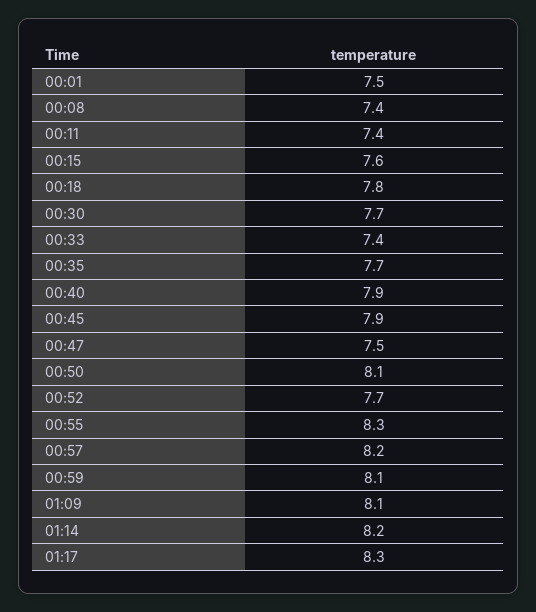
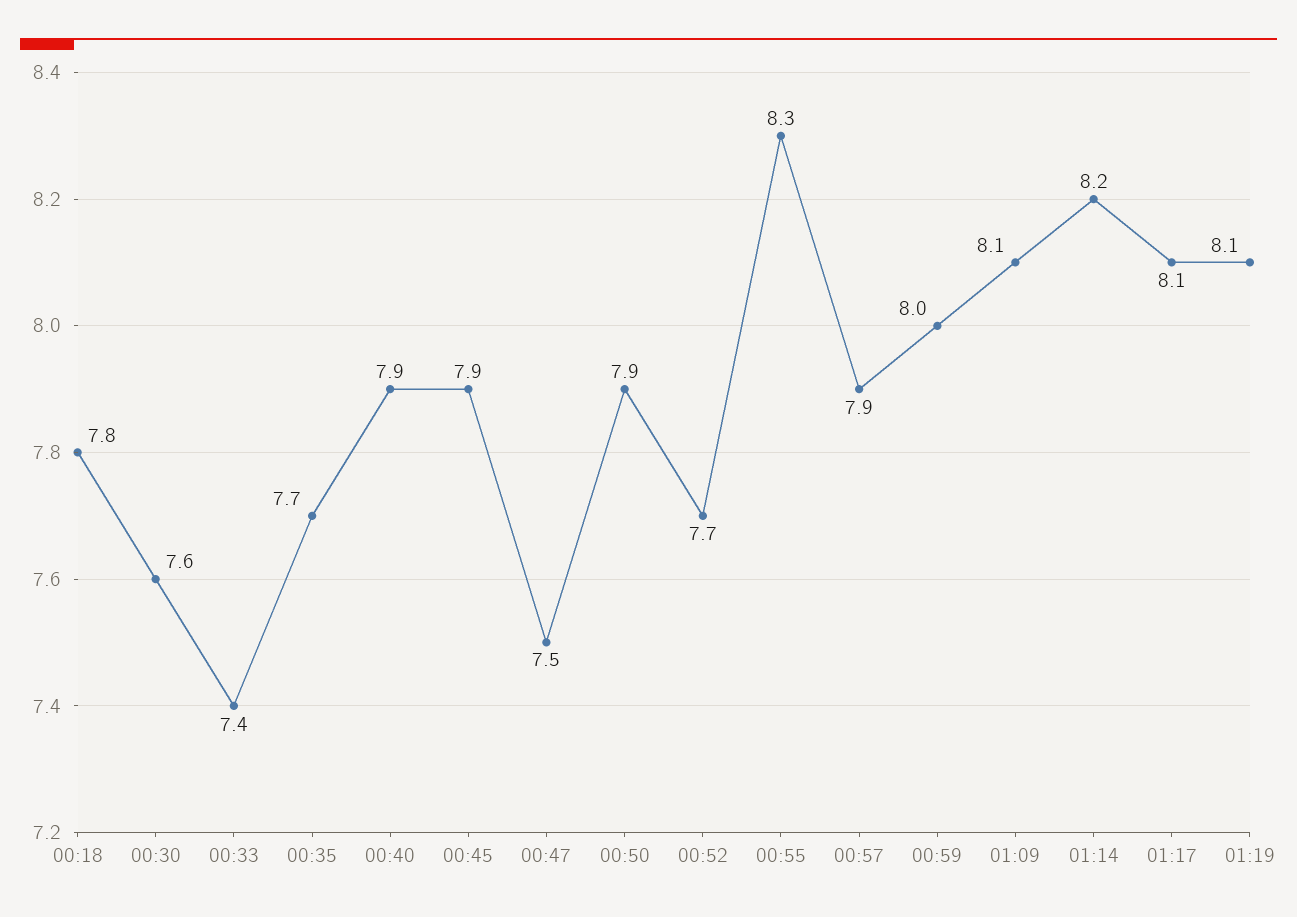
00:01: 7.5 -> none
00:08: 7.4 -> none
00:11: 7.4 -> none
00:15: 7.6 -> none
00:30: 7.7 -> 7.6
00:50: 8.1 -> 7.9
00:57: 8.2 -> 7.9
00:59: 8.1 -> 8
01:17: 8.3 -> 8.1
01:19: none -> 8.1

